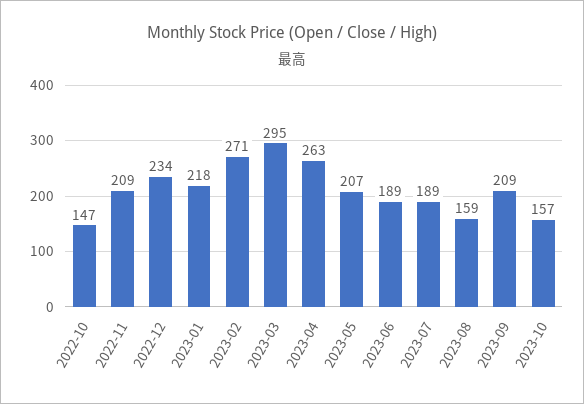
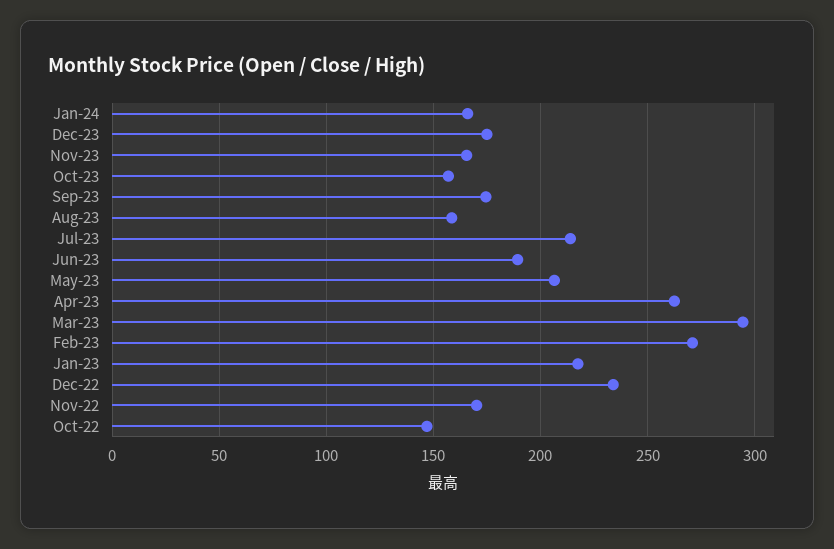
2022-11: 209 -> 170
2023-07: 189 -> 215
2023-09: 209 -> 175
Jan-24: none -> 165
Dec-23: none -> 175
Nov-23: none -> 165

